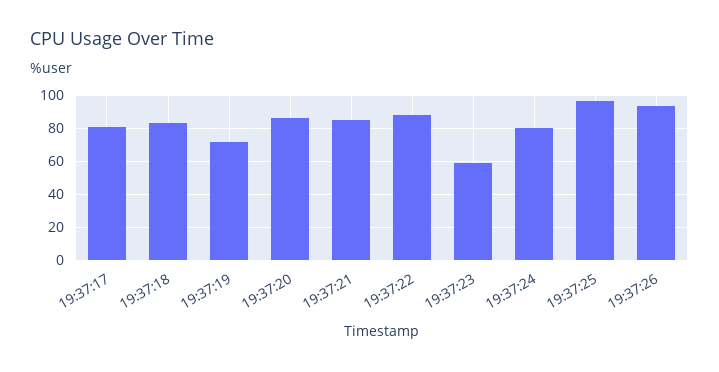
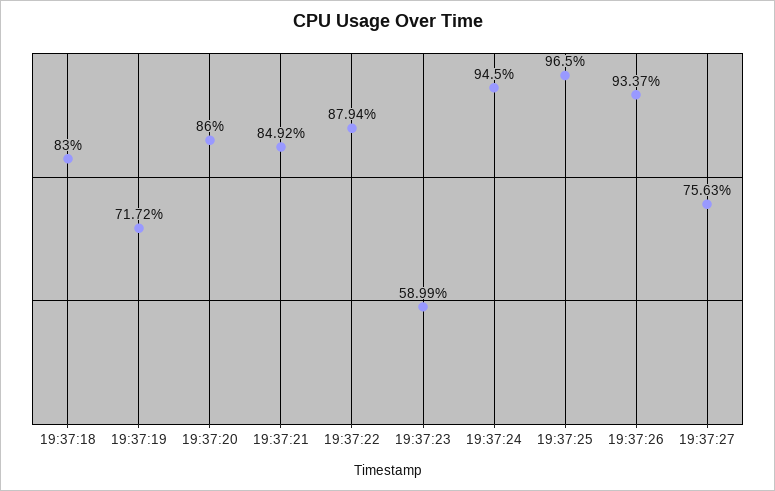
19:37:17: 80 -> none
19:37:24: 80 -> 94.5
19:37:27: none -> 75.63

